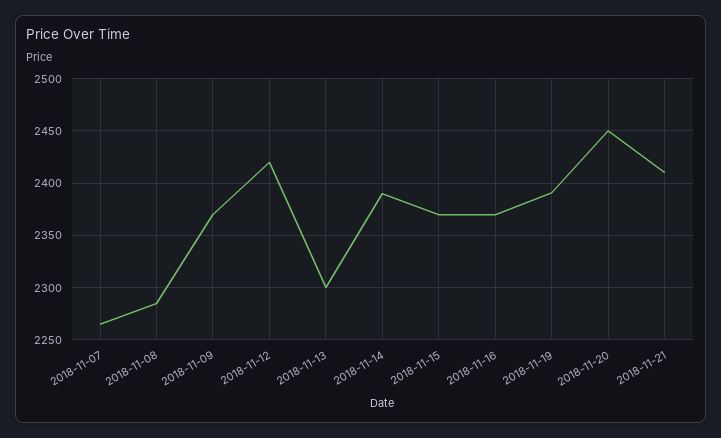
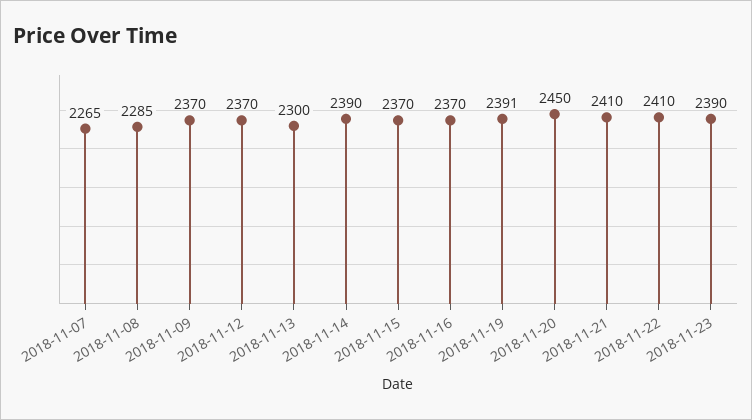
2018-11-12: 2420 -> 2370
2018-11-22: none -> 2410
2018-11-23: none -> 2390

